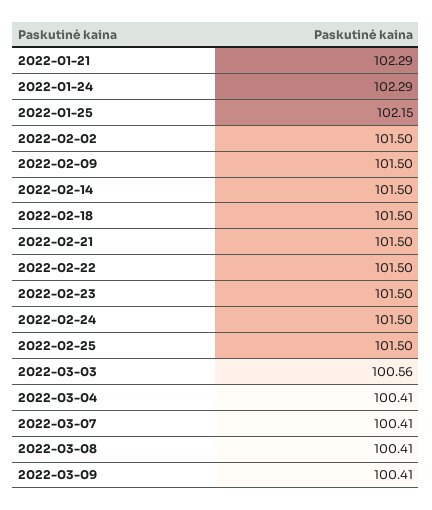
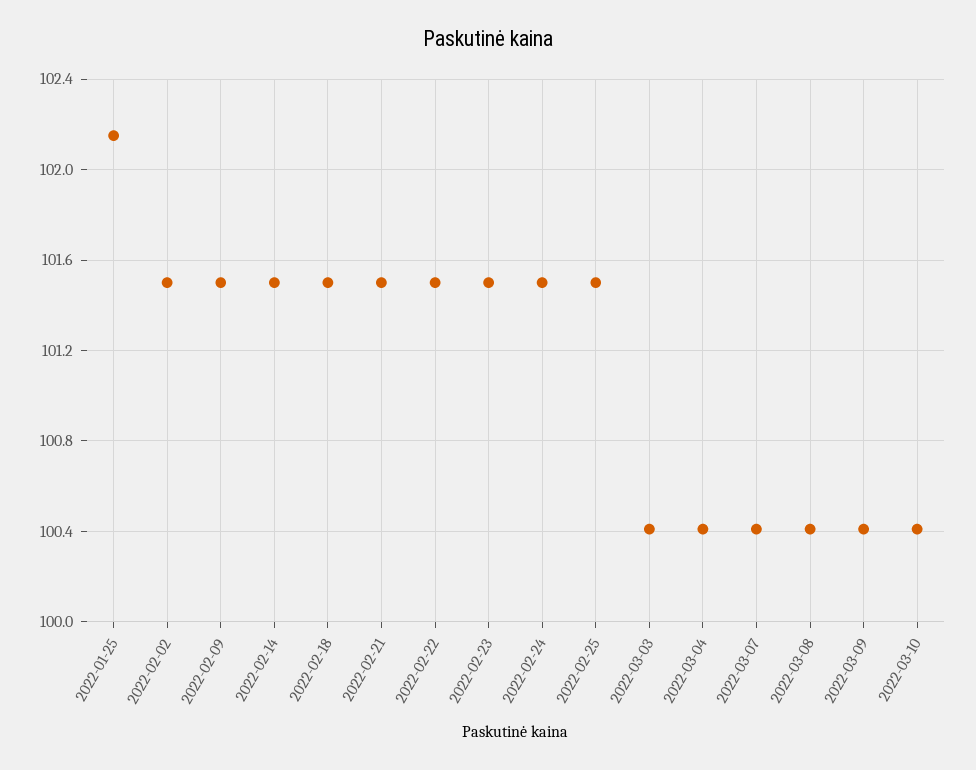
2022-01-21: 102.29 -> none
2022-01-24: 102.29 -> none
2022-03-03: 100.56 -> 100.4
2022-03-10: none -> 100.4

